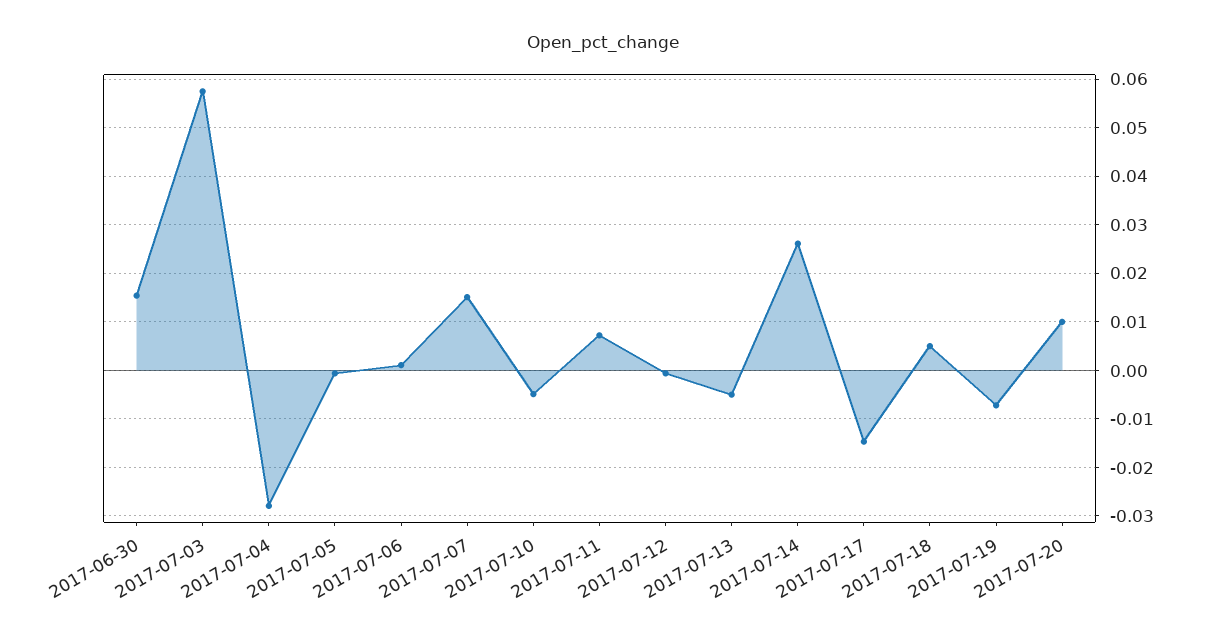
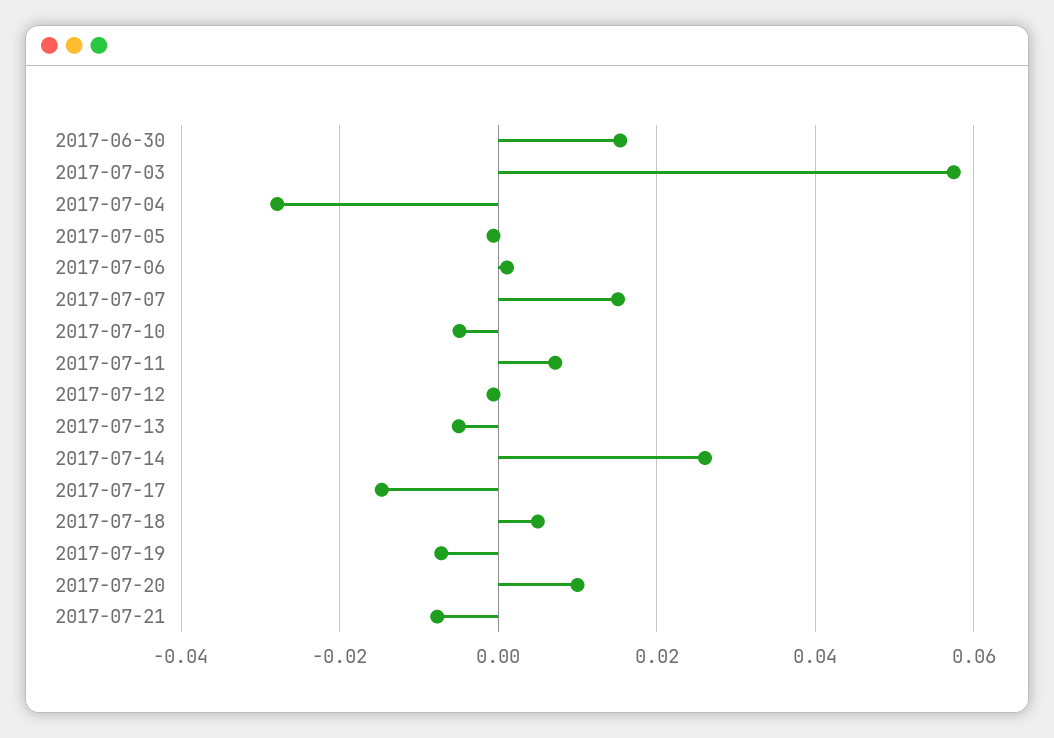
2017-07-21: none -> -0.008

